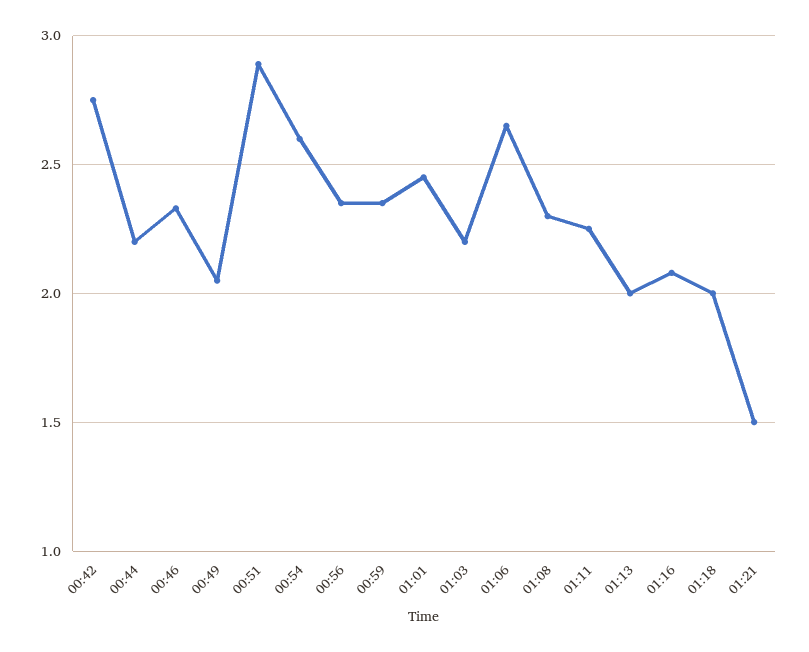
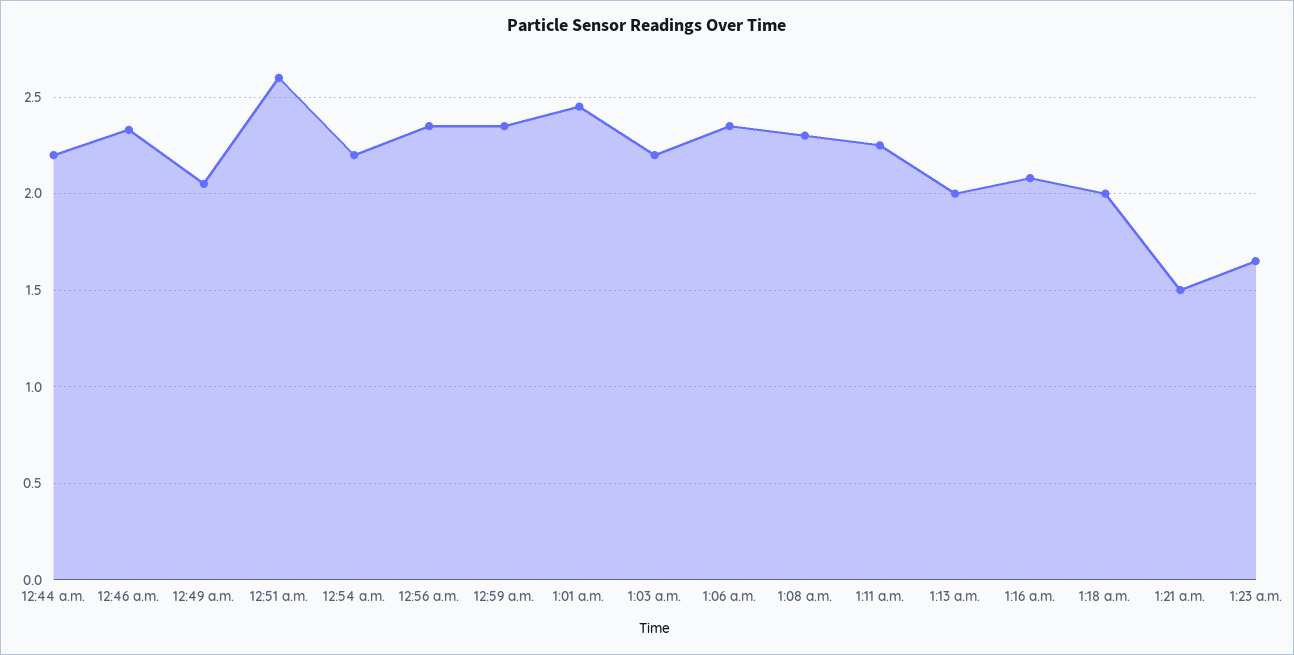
00:42: 2.75 -> none
00:51: 2.9 -> 2.6
00:54: 2.6 -> 2.2
01:06: 2.65 -> 2.35
1:23 a.m.: none -> 1.65

